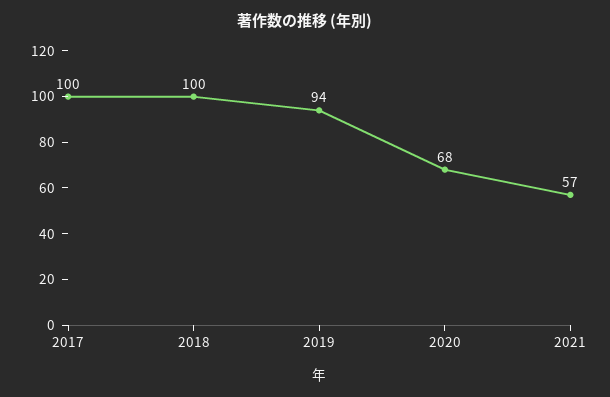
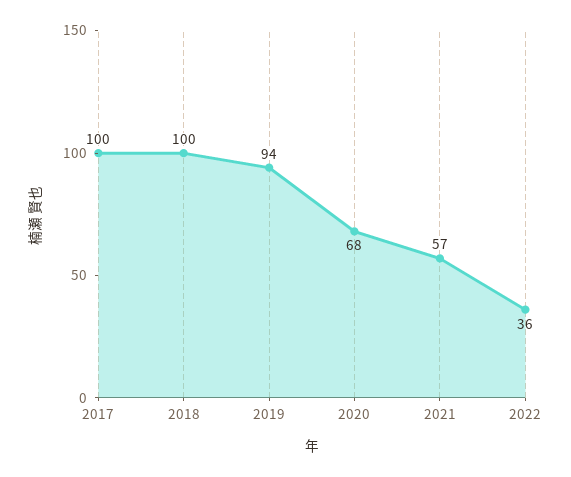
2022: none -> 36

